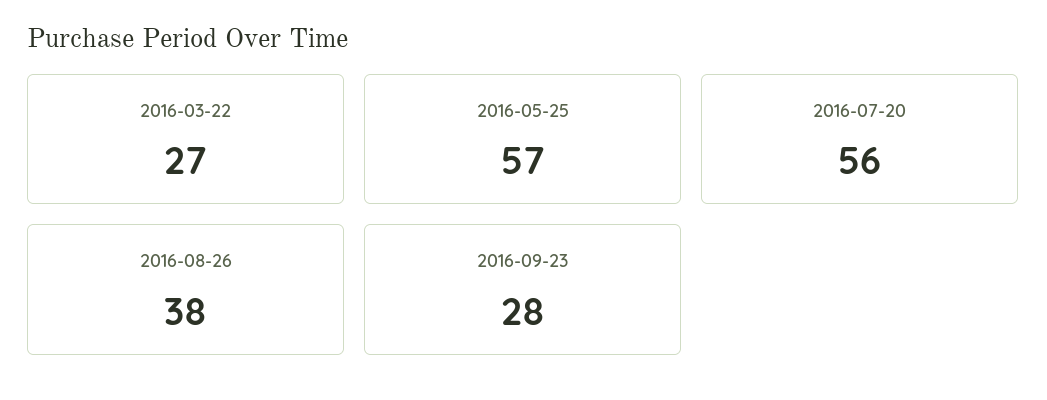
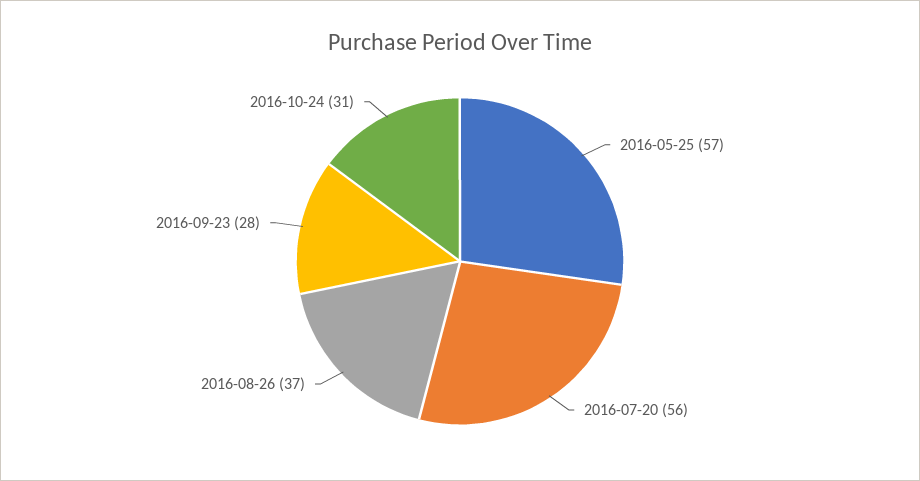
2016-03-22: 27 -> none
2016-08-26: 38 -> 37
2016-10-24: none -> 31

